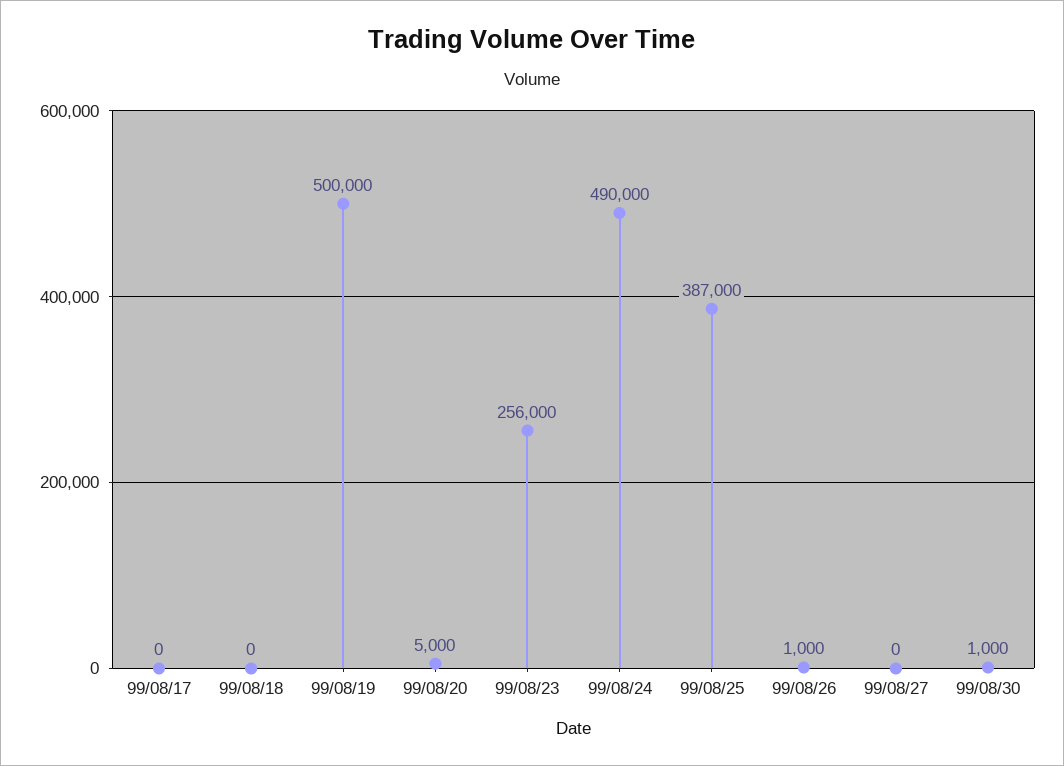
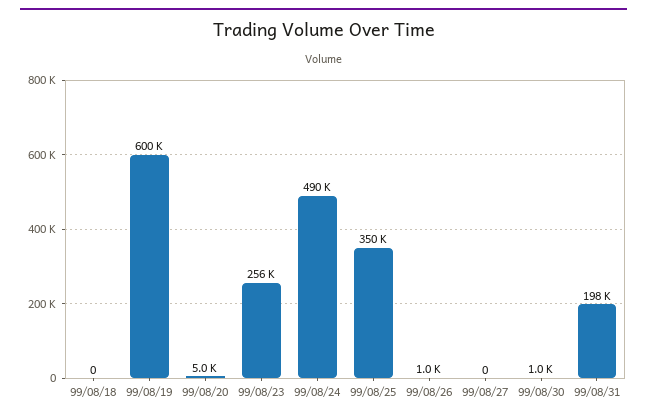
99/08/17: 0 -> none
99/08/19: 500000 -> 600000
99/08/25: 387000 -> 350000
99/08/31: none -> 198000

